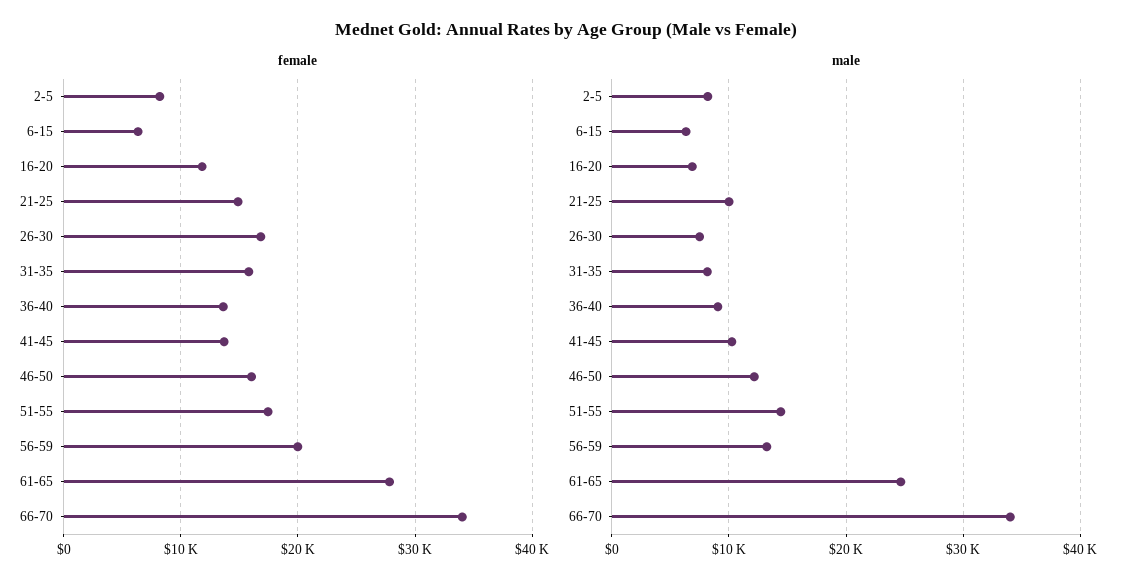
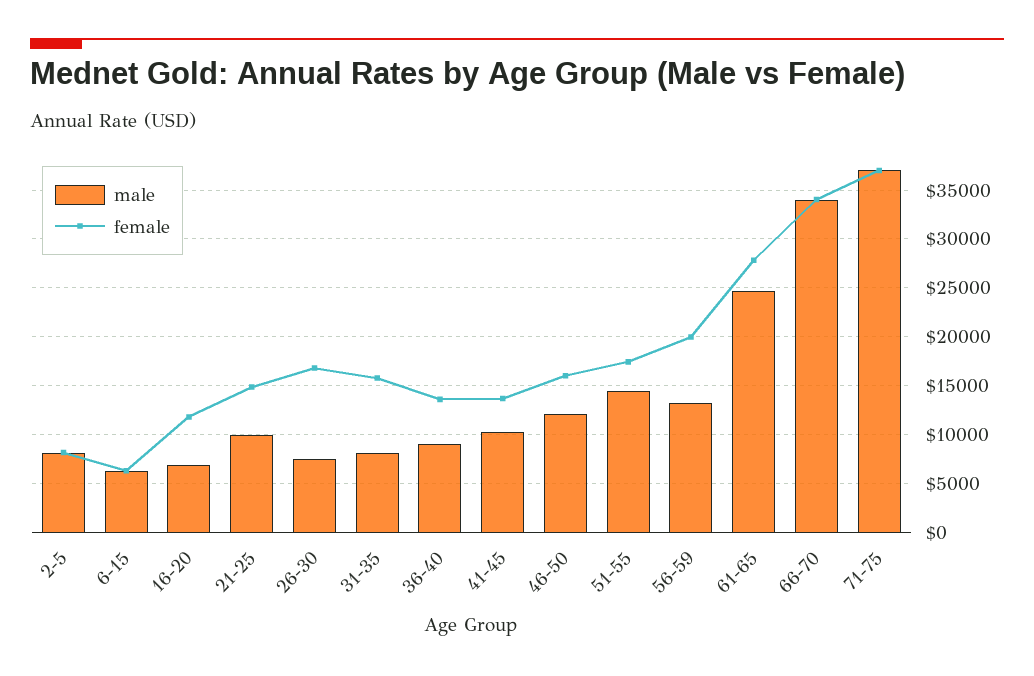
male, 71-75: none -> 37000
female, 71-75: none -> 37000

